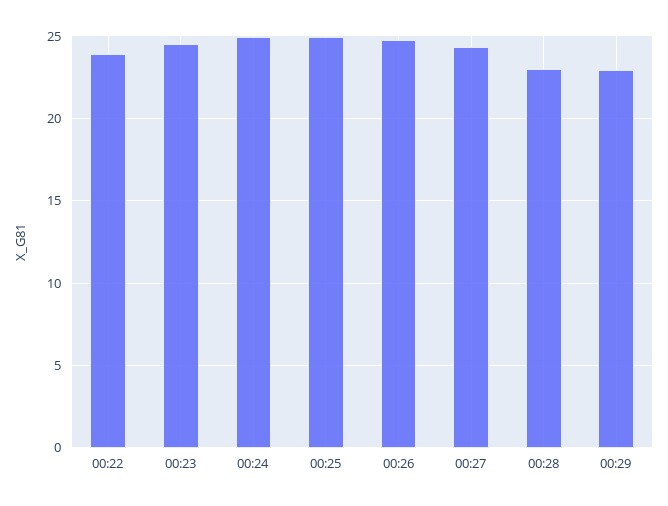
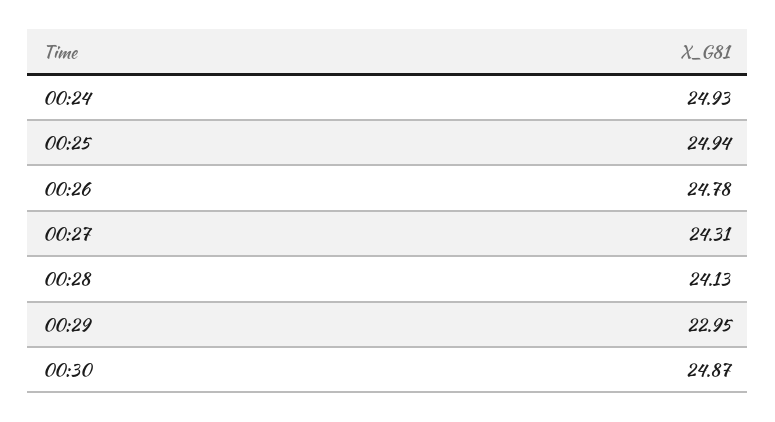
00:22: 24 -> none
00:23: 24.5 -> none
00:28: 23 -> 24.13
00:30: none -> 24.87

